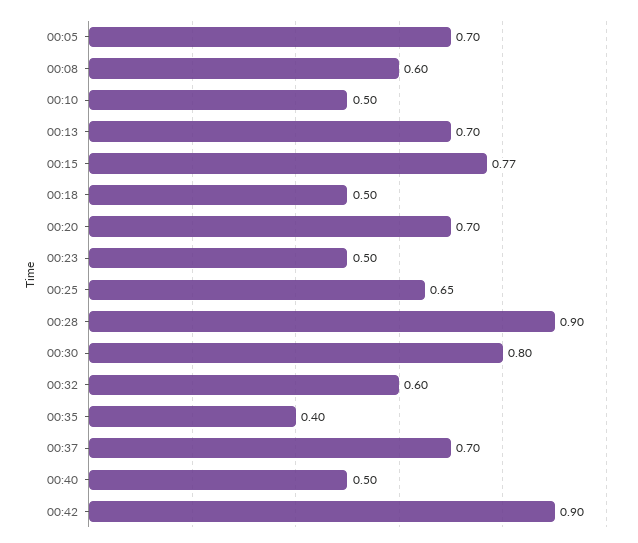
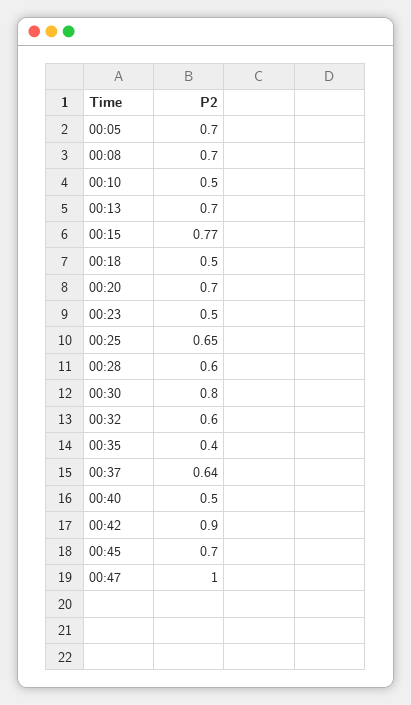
00:08: 0.6 -> 0.7
00:28: 0.9 -> 0.6
00:37: 0.7 -> 0.64
00:45: none -> 0.7
00:47: none -> 1

